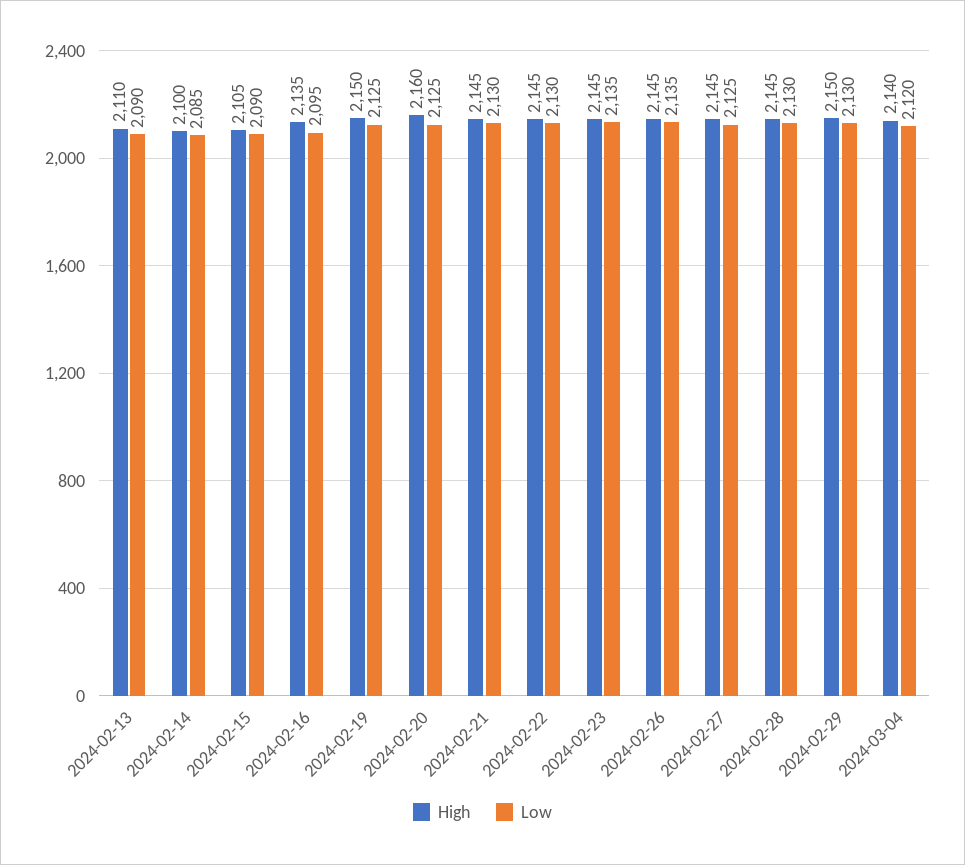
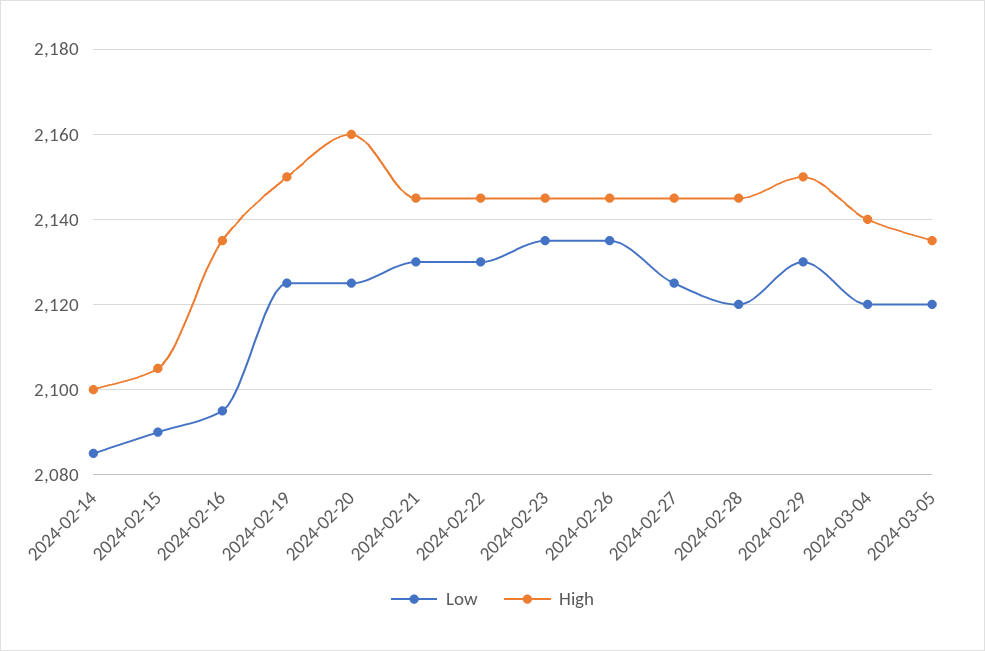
High, 2024-02-13: 2110 -> none
Low, 2024-02-13: 2090 -> none
Low, 2024-02-28: 2130 -> 2120
Low, 2024-03-05: none -> 2120
High, 2024-03-05: none -> 2135

